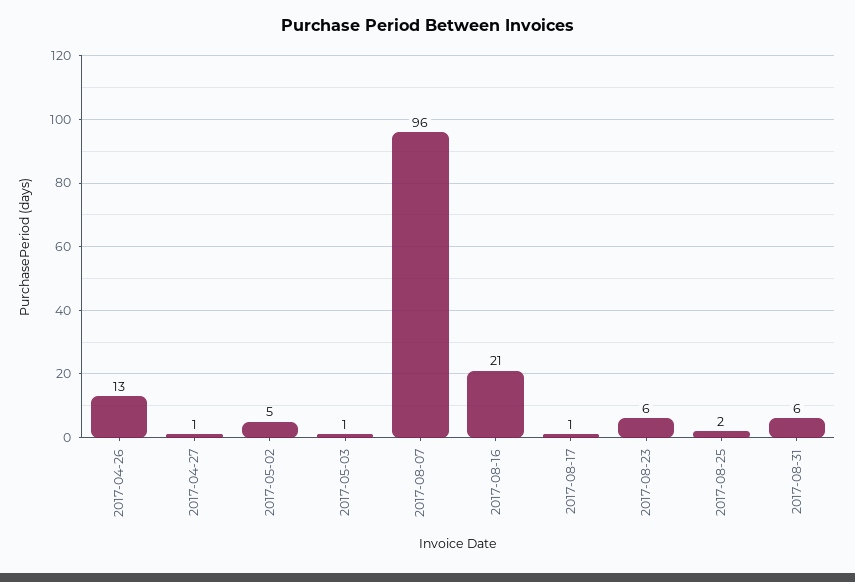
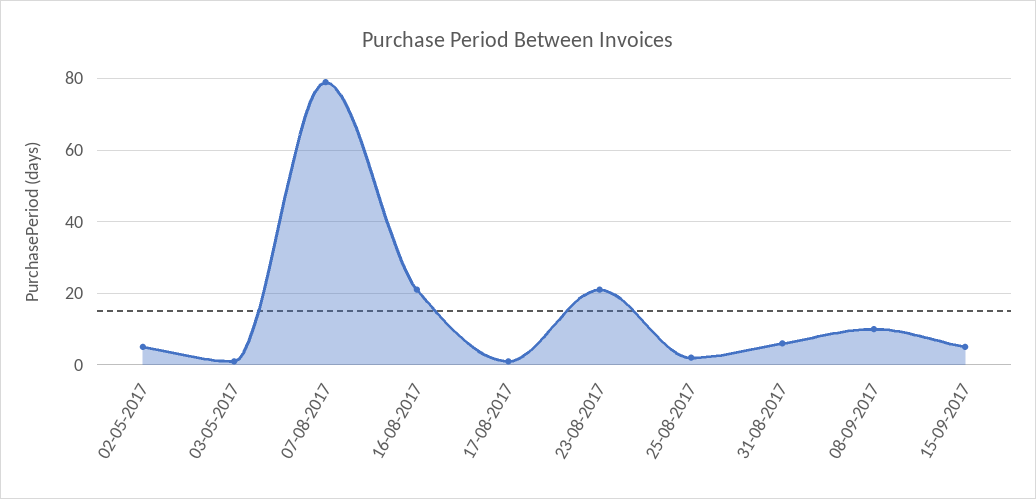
2017-04-26: 13 -> none
2017-04-27: 1 -> none
2017-08-07: 96 -> 80
2017-08-23: 6 -> 20
08-09-2017: none -> 10
15-09-2017: none -> 5

